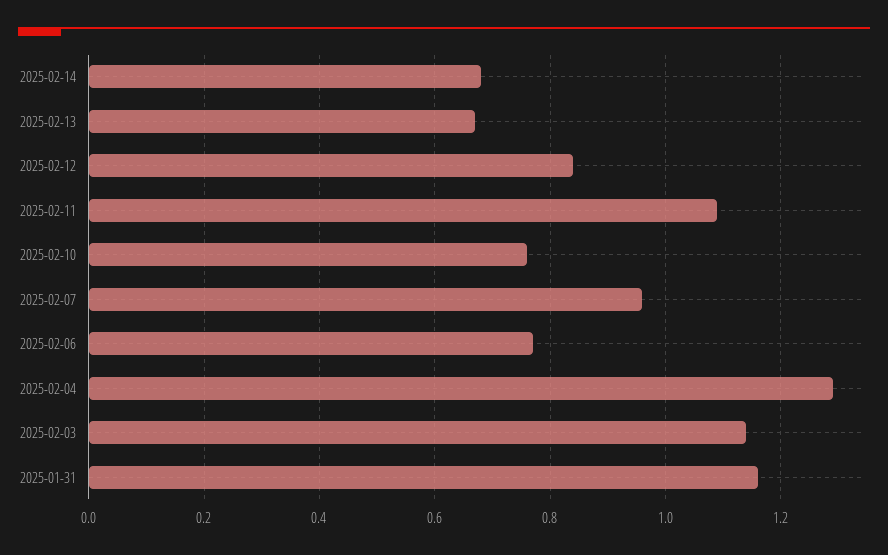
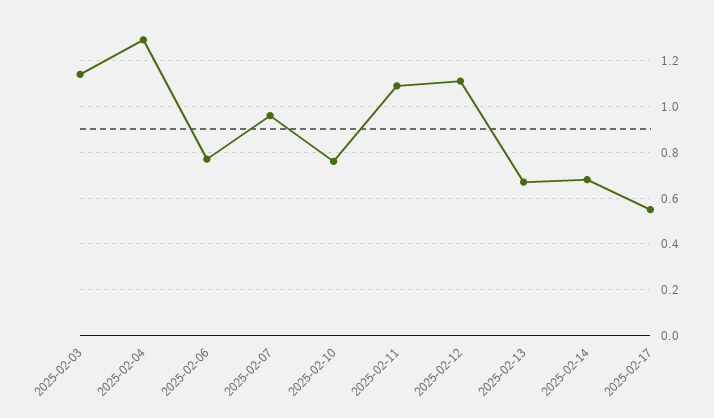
2025-02-12: 0.85 -> 1.1
2025-01-31: 1.15 -> none
2025-02-17: none -> 0.55

